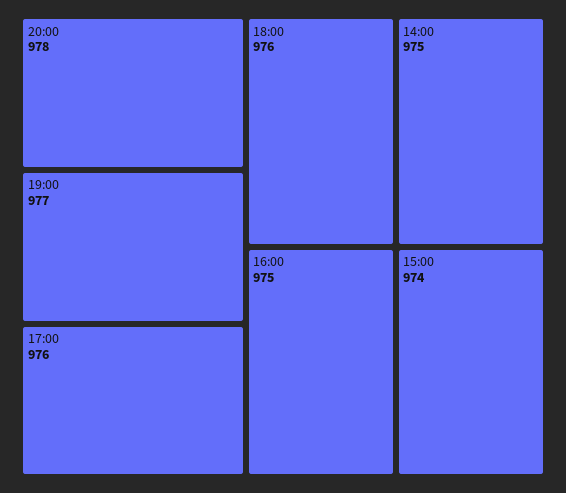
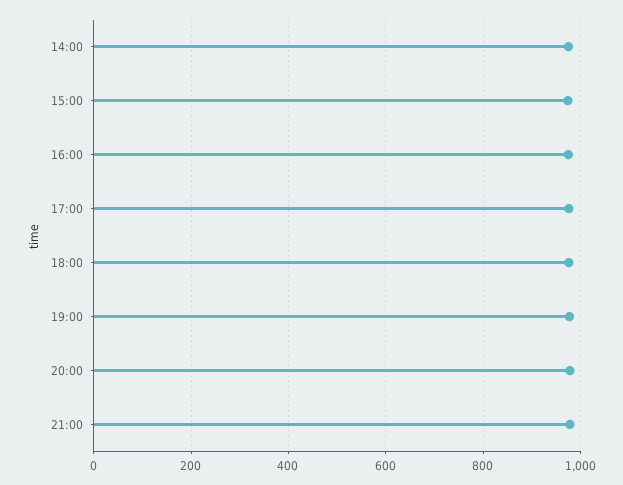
21:00: none -> 980

